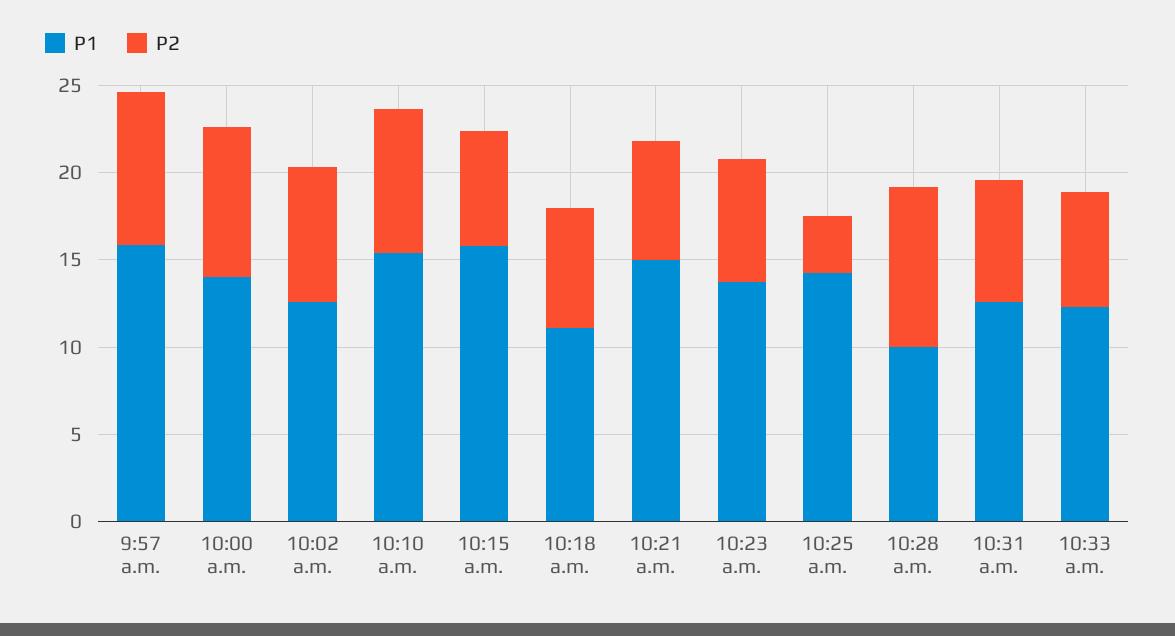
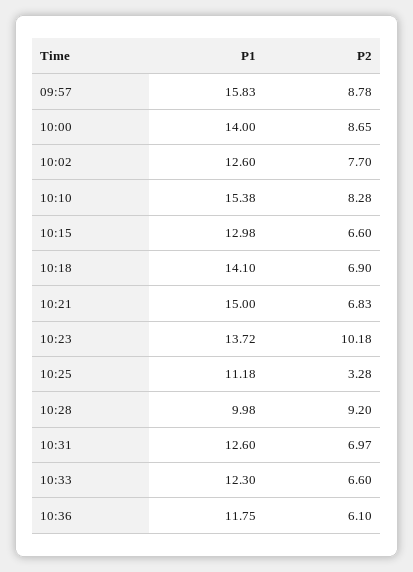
P1, 10:15 a.m.: 16 -> 12.98
P1, 10:18 a.m.: 11 -> 14.1
P2, 10:23 a.m.: 7 -> 10.18
P1, 10:25 a.m.: 14 -> 11.18
P1, 10:36: none -> 11.75
P2, 10:36: none -> 6.1

